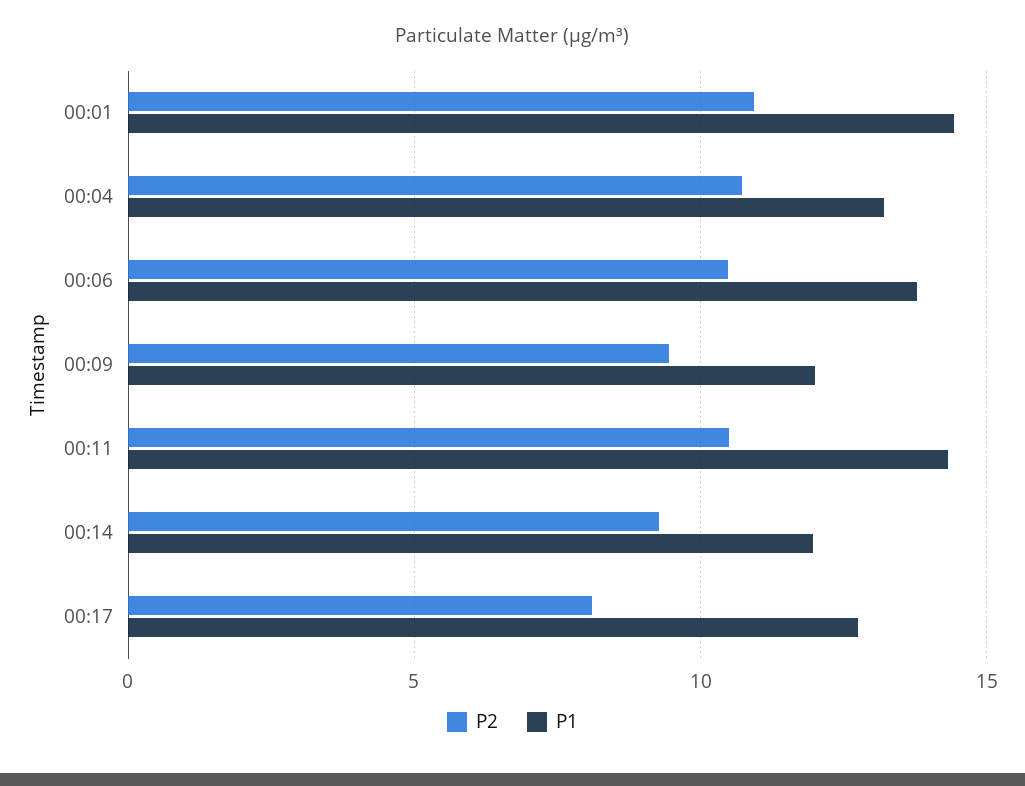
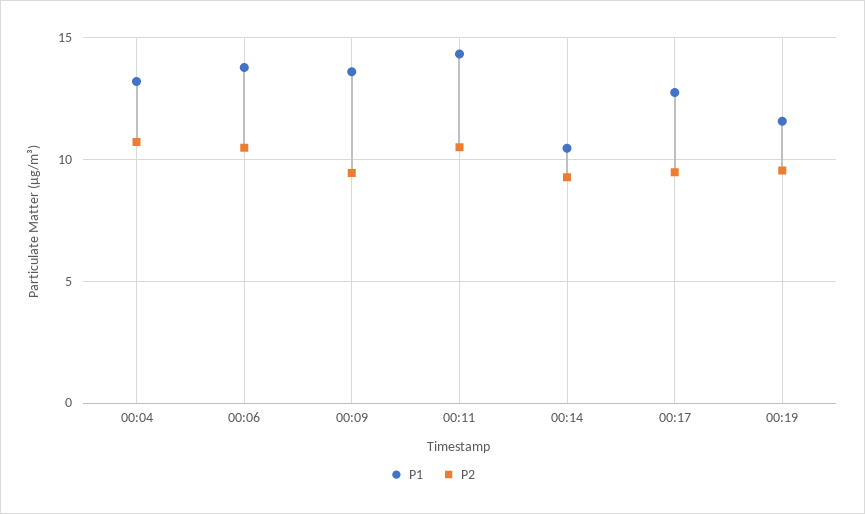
P2, 00:01: 11 -> none
P1, 00:01: 14.5 -> none
P1, 00:09: 12 -> 13.5
P1, 00:14: 12 -> 10.5
P2, 00:17: 8 -> 9.5
P1, 00:19: none -> 11.5
P2, 00:19: none -> 9.5

